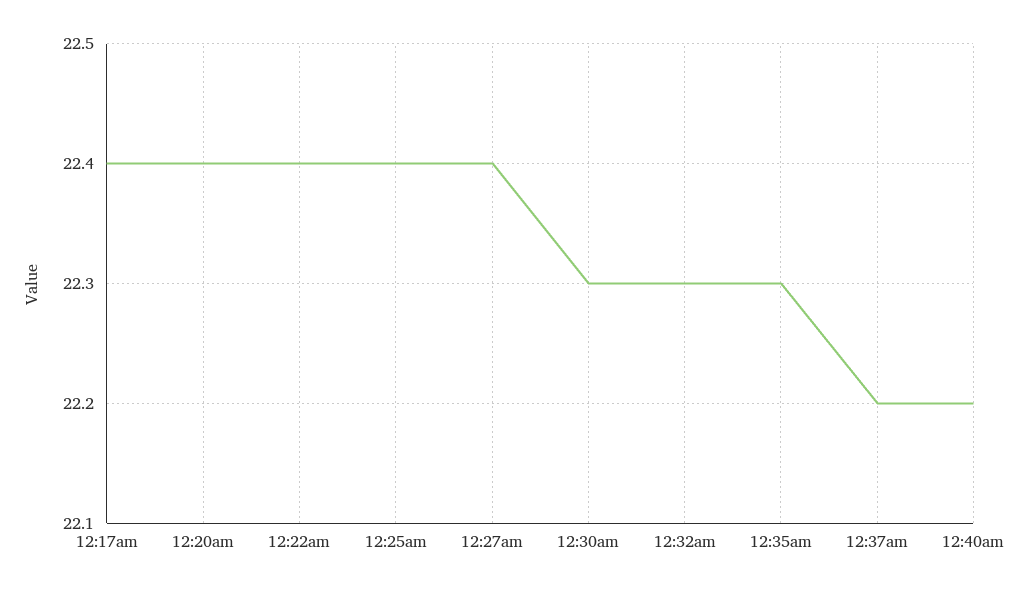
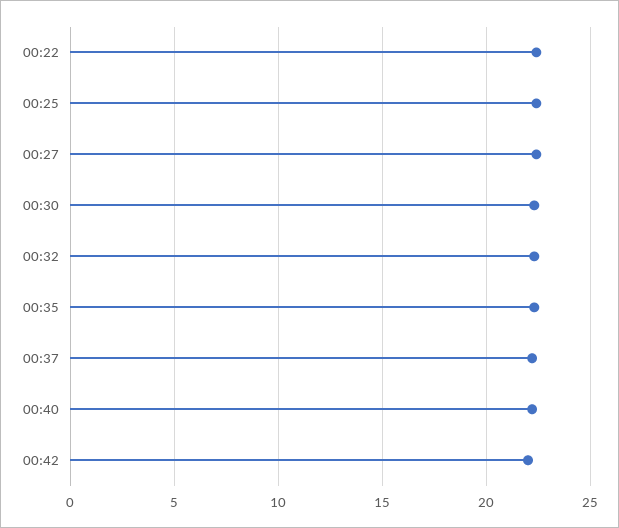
12:17am: 22.4 -> none
12:20am: 22.4 -> none
00:42: none -> 22

